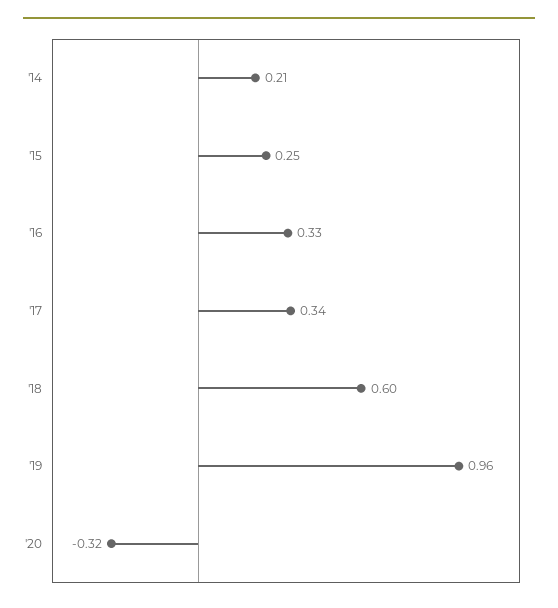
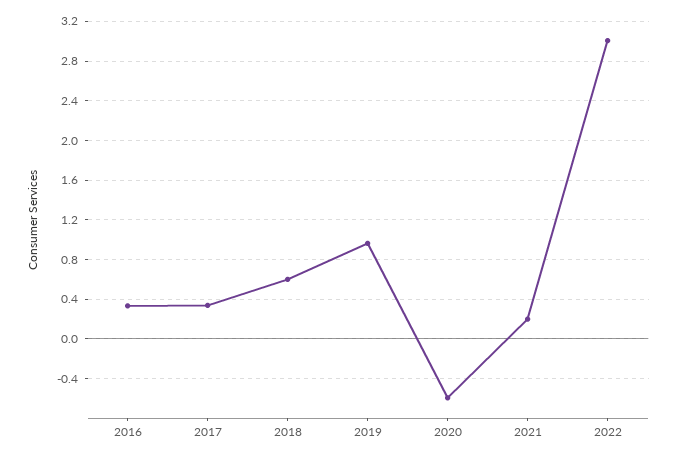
'14: 0.21 -> none
'15: 0.25 -> none
'20: -0.32 -> -0.6
2021: none -> 0.2
2022: none -> 3

